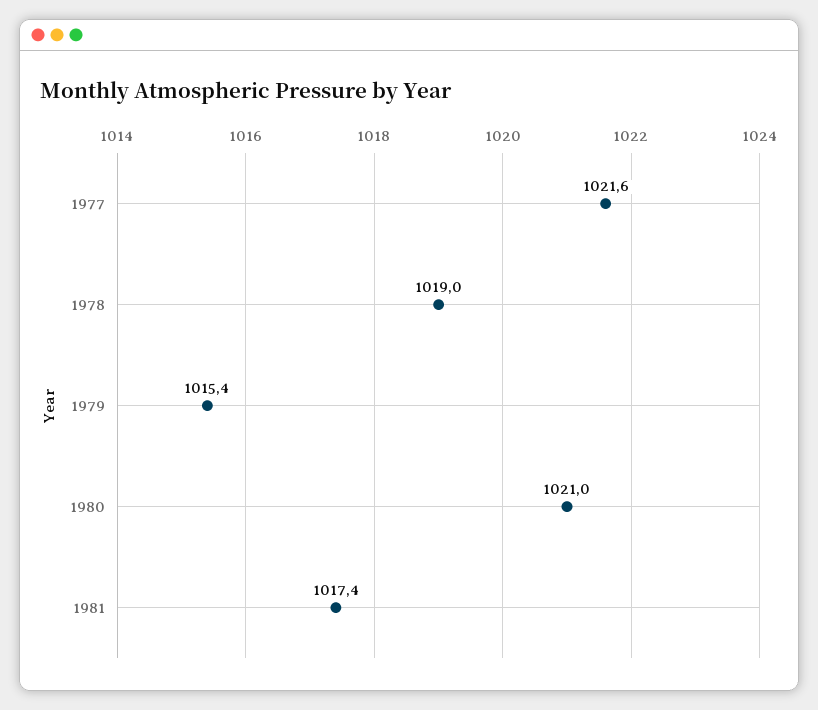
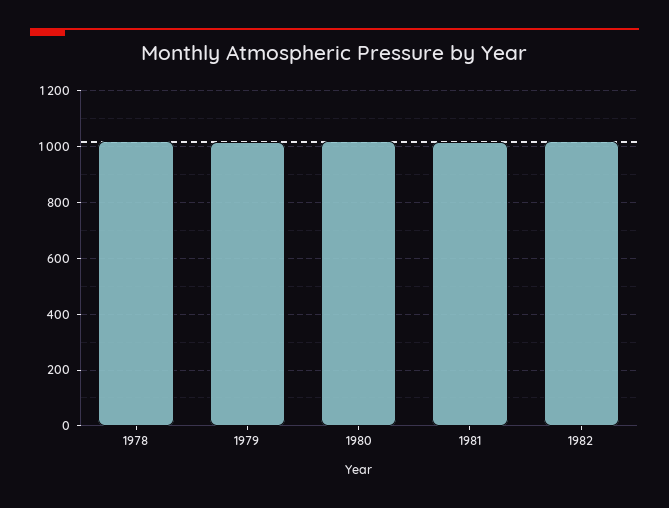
1977: 1021.6 -> none
1982: none -> 1025

